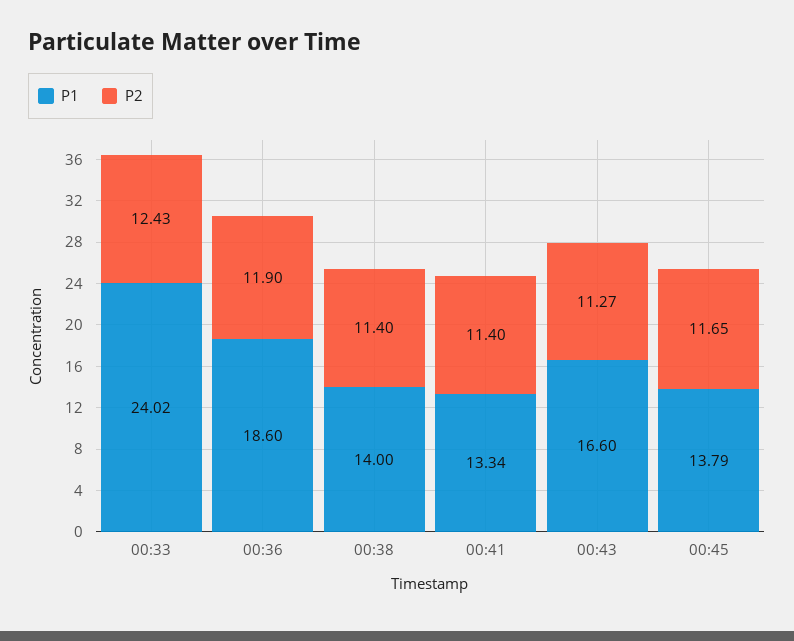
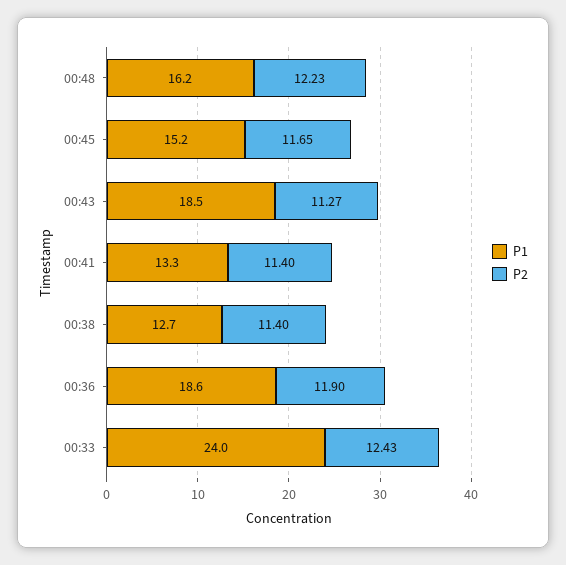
P1, 00:38: 14 -> 12.7
P1, 00:43: 16.6 -> 18.5
P1, 00:45: 13.79 -> 15.2
P1, 00:48: none -> 16.2
P2, 00:48: none -> 12.23

